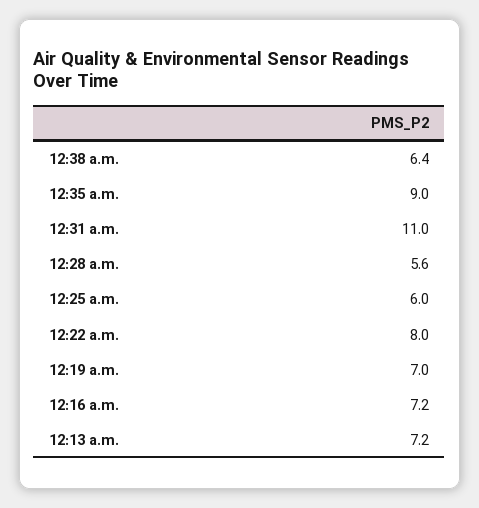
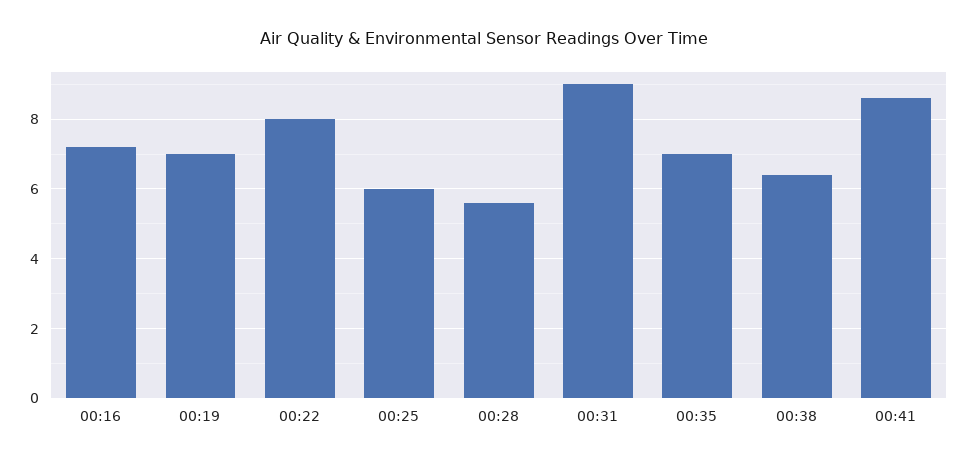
12:35 a.m.: 9 -> 7
12:31 a.m.: 11 -> 9
12:13 a.m.: 7.2 -> none
00:41: none -> 8.5

